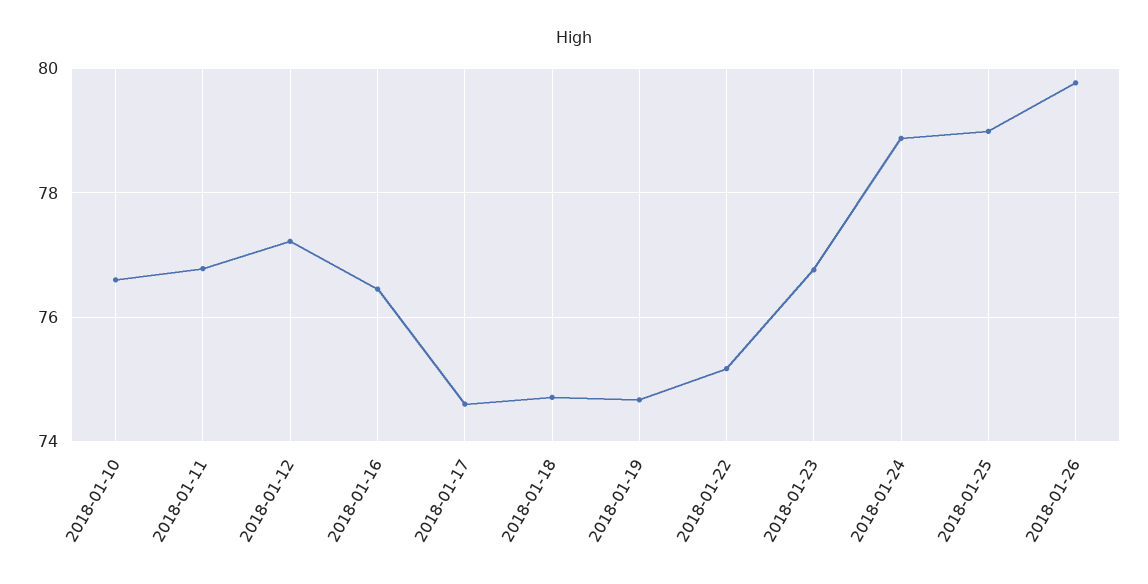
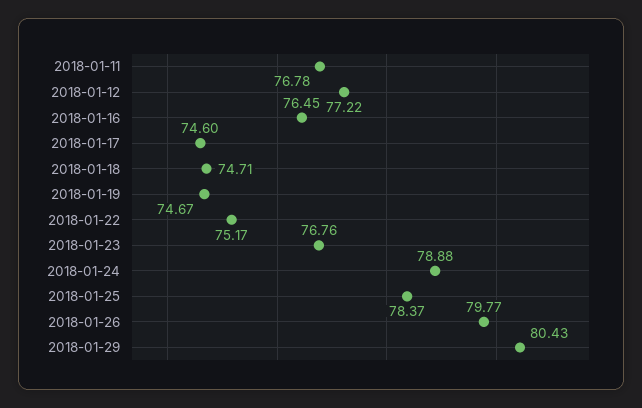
2018-01-10: 76.6 -> none
2018-01-25: 79 -> 78.37
2018-01-29: none -> 80.43

